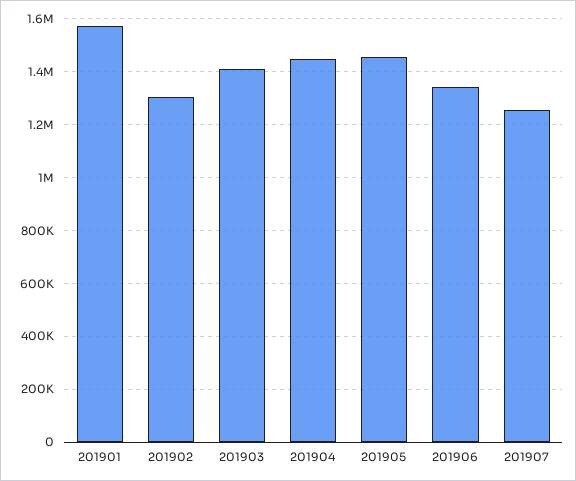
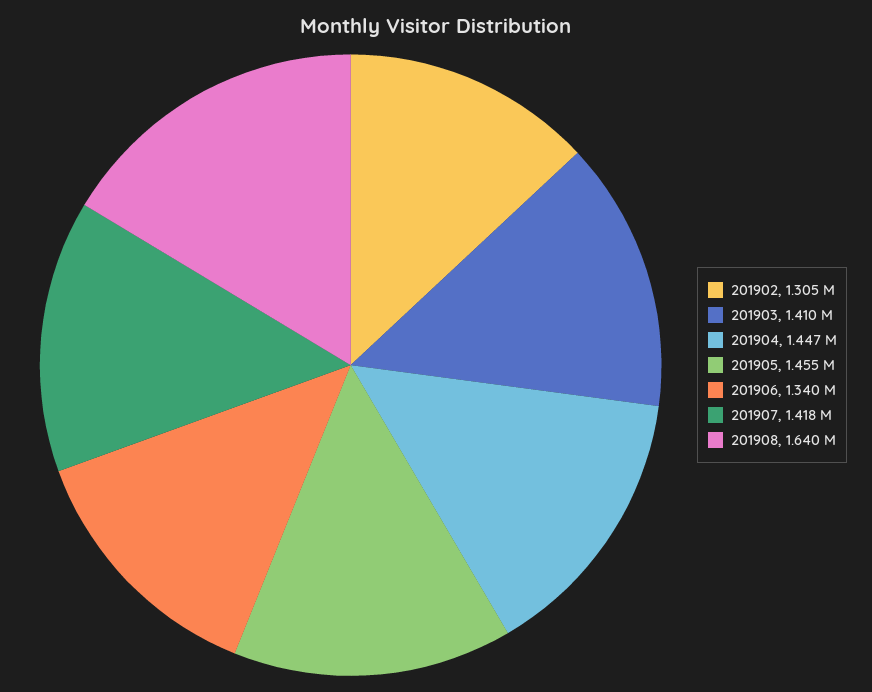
201901: 1575000 -> none
201907: 1250000 -> 1418000
201908: none -> 1640000

